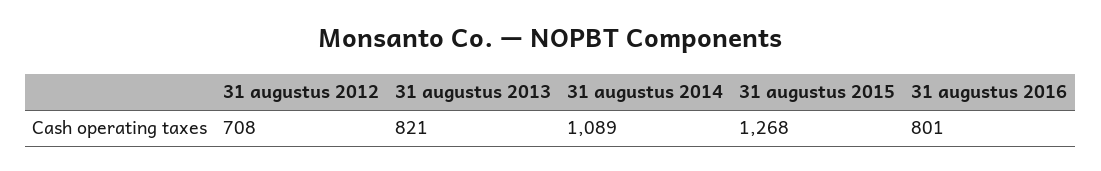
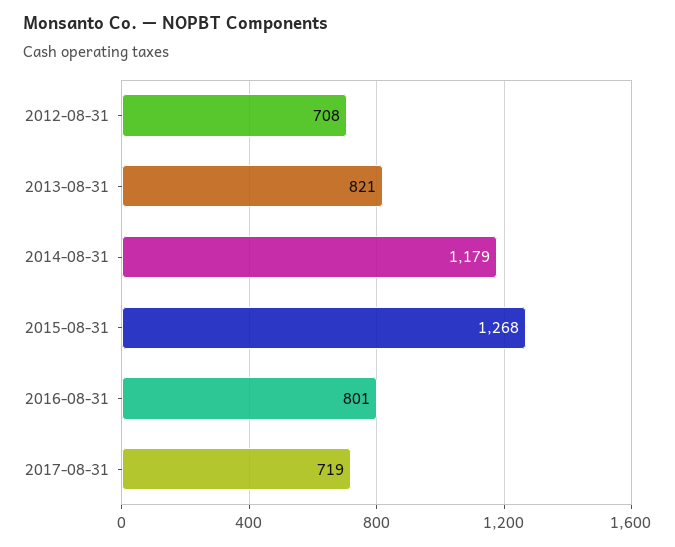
31 augustus 2014: 1089 -> 1179
2017-08-31: none -> 719

